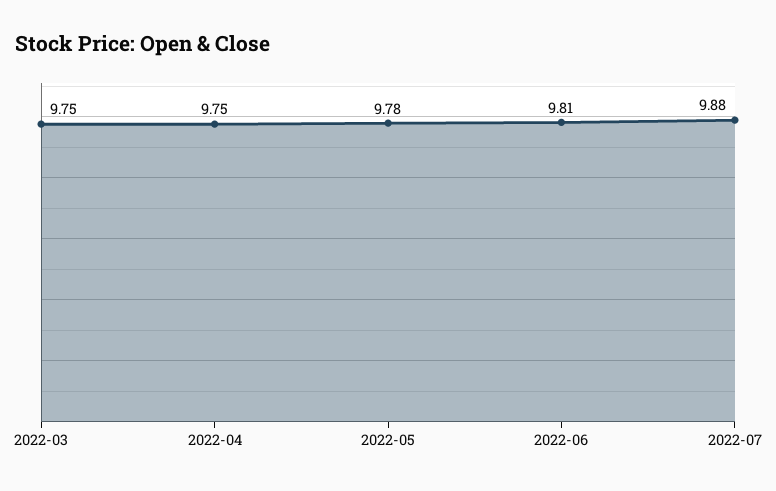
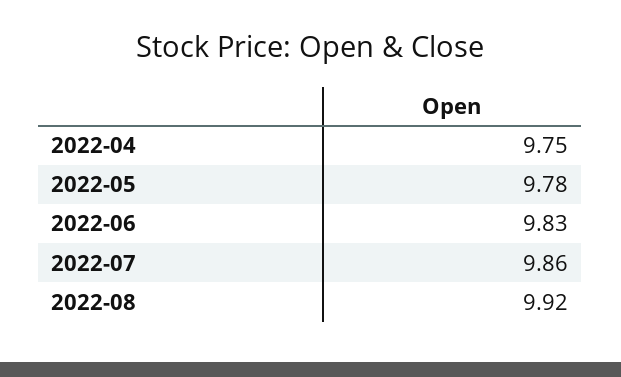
2022-03: 9.75 -> none
2022-06: 9.81 -> 9.83
2022-07: 9.88 -> 9.86
2022-08: none -> 9.92

